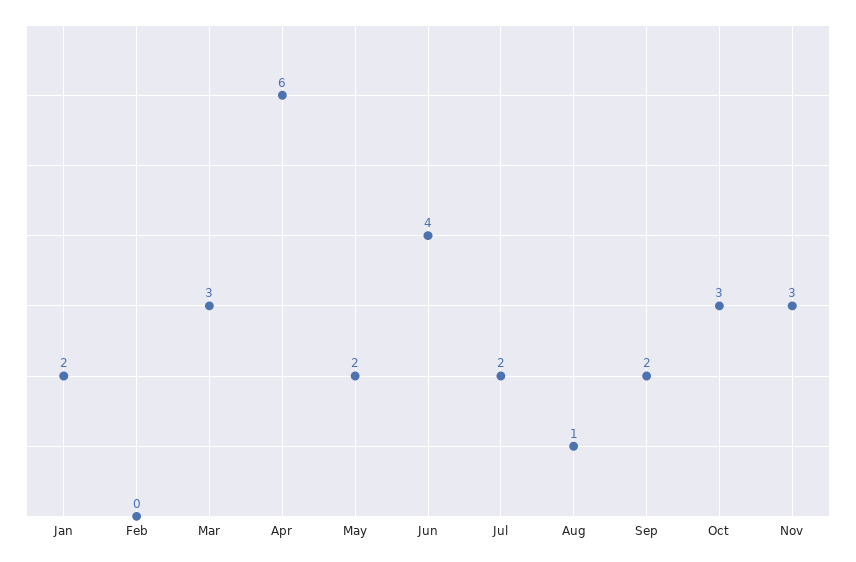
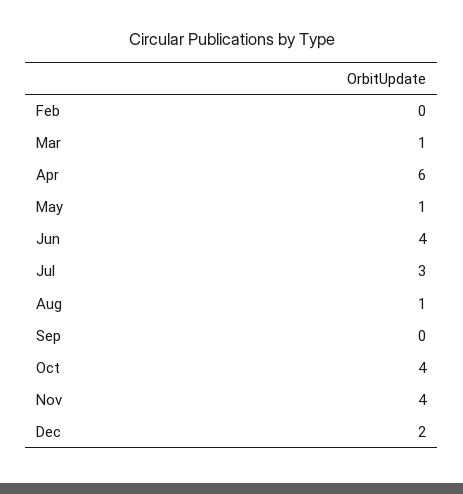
Jan: 2 -> none
Mar: 3 -> 1
May: 2 -> 1
Jul: 2 -> 3
Sep: 2 -> 0
Oct: 3 -> 4
Nov: 3 -> 4
Dec: none -> 2

